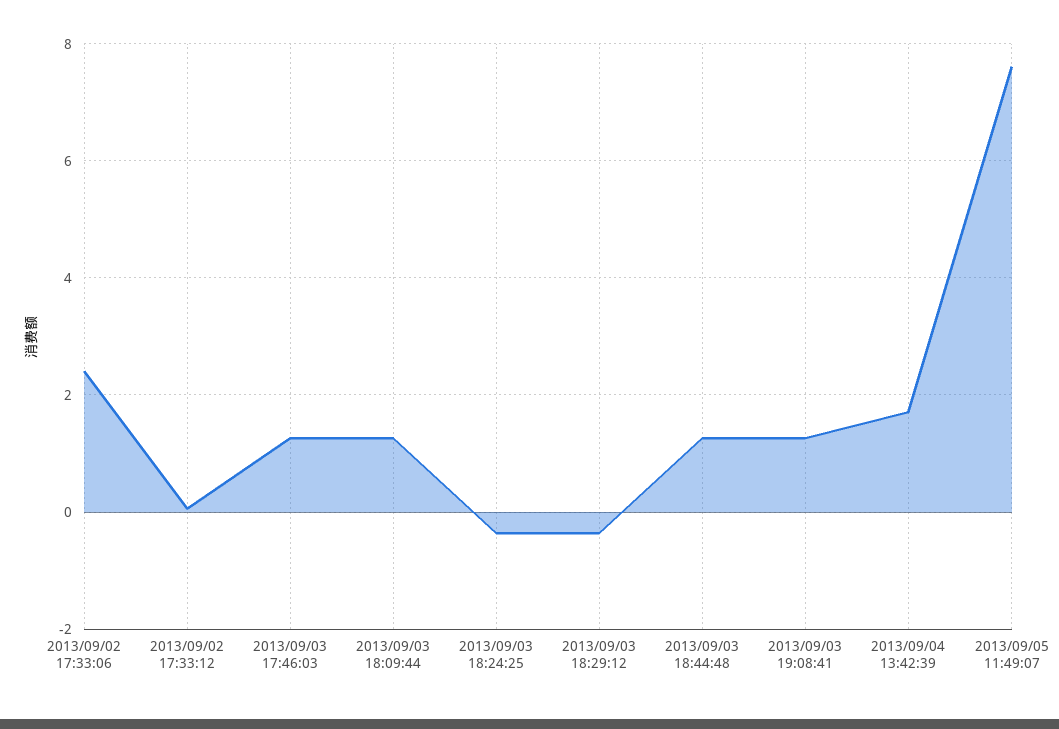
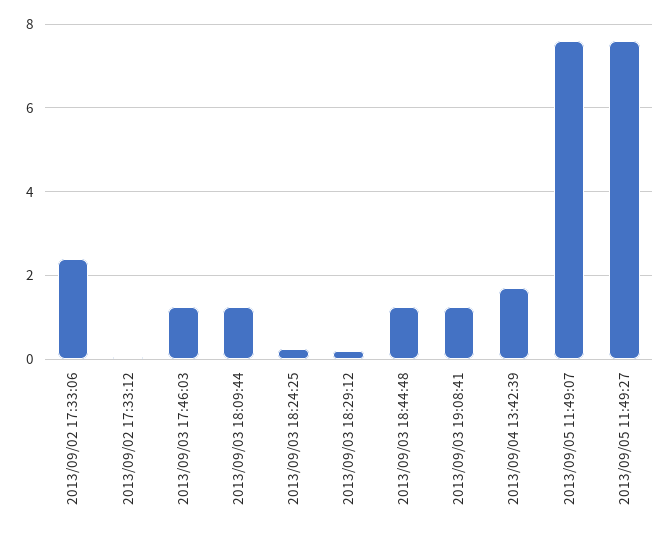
2013/09/03 18:24:25: -0.4 -> 0.2
2013/09/03 18:29:12: -0.4 -> 0.2
2013/09/05 11:49:27: none -> 7.6

